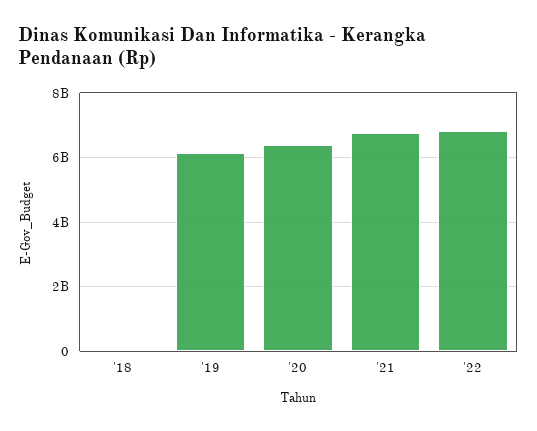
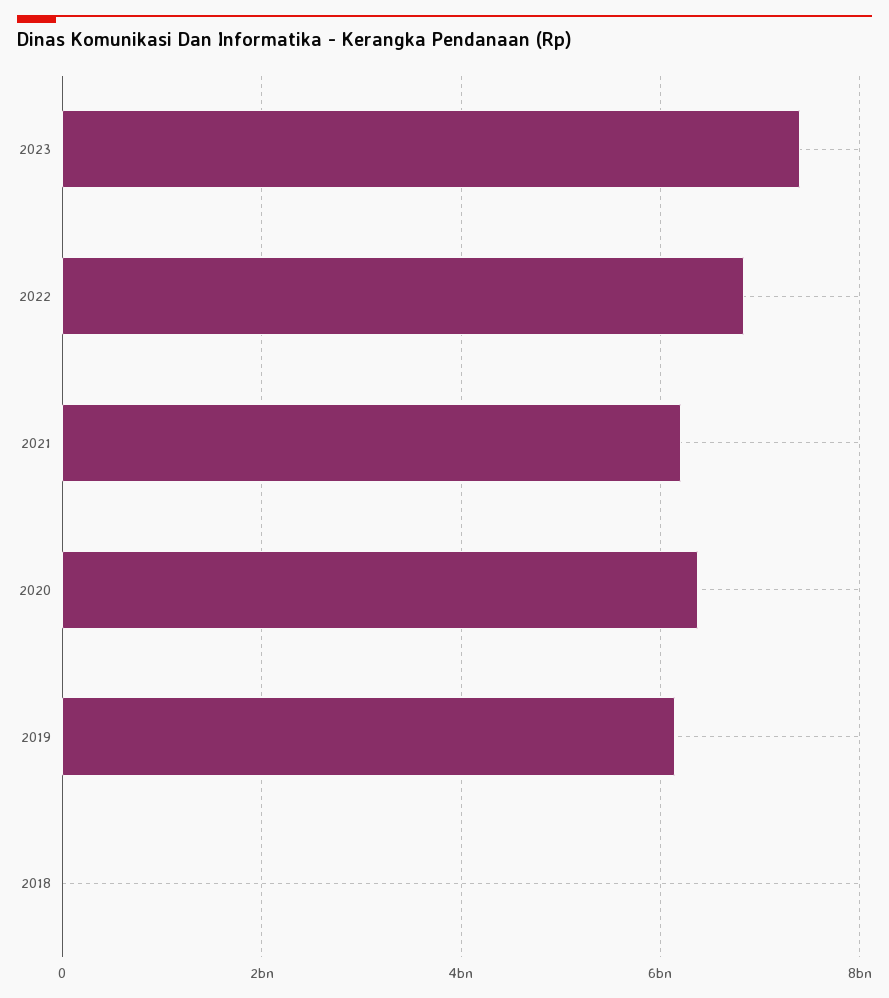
'21: 6800000000 -> 6200000000
2023: none -> 7400000000

